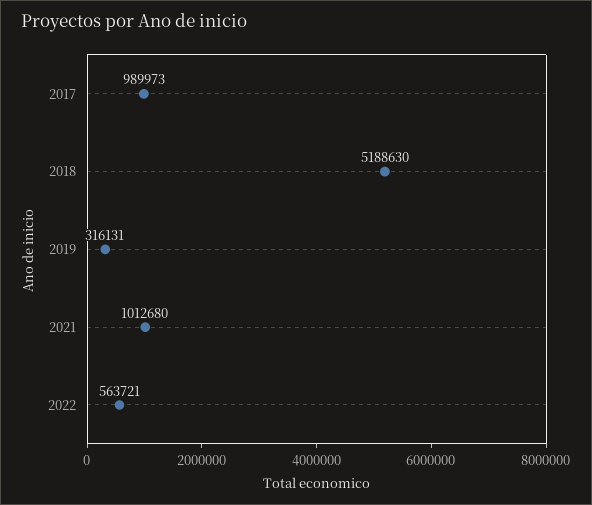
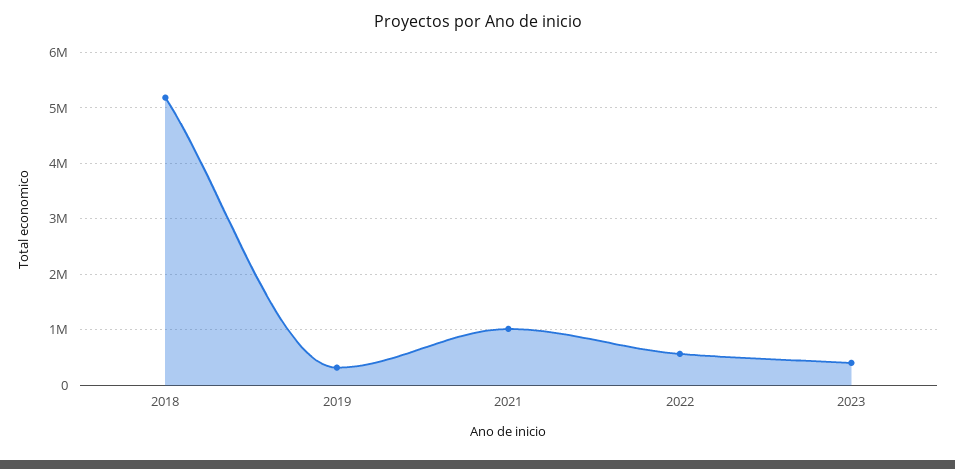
2017: 989973 -> none
2023: none -> 400000

